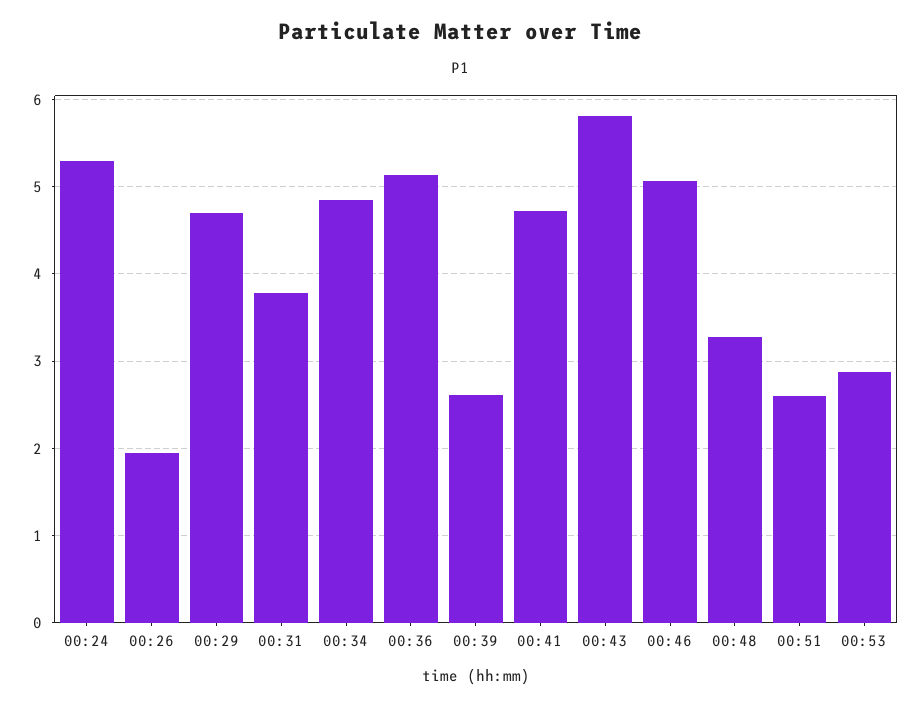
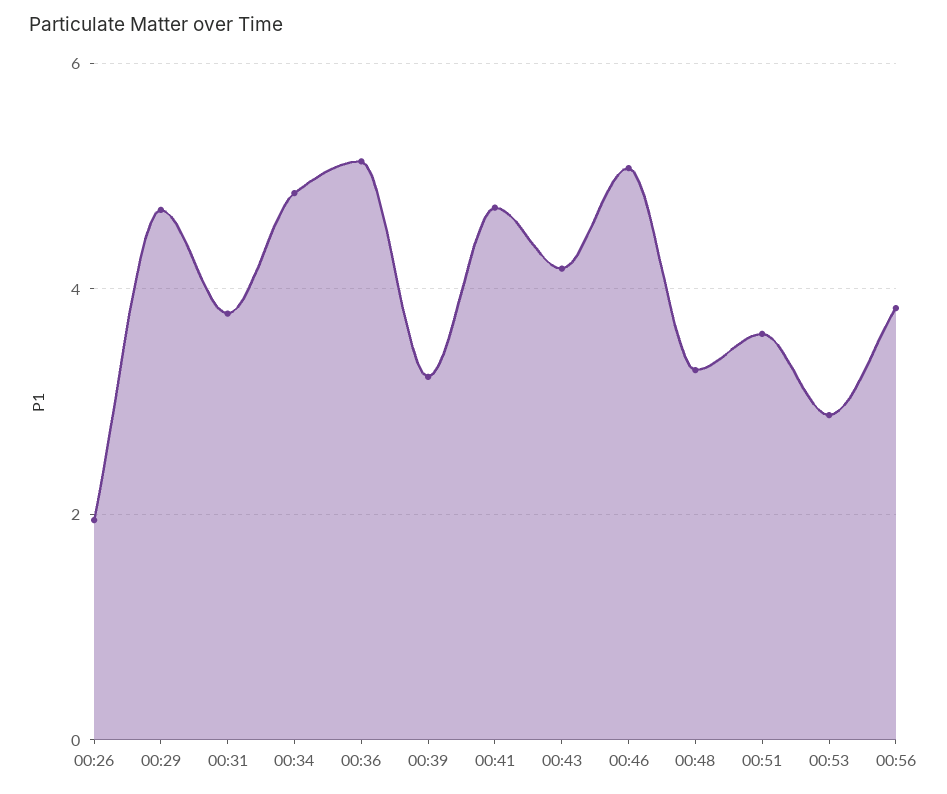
00:24: 5.3 -> none
00:39: 2.6 -> 3.2
00:43: 5.8 -> 4.2
00:51: 2.6 -> 3.6
00:56: none -> 3.8

